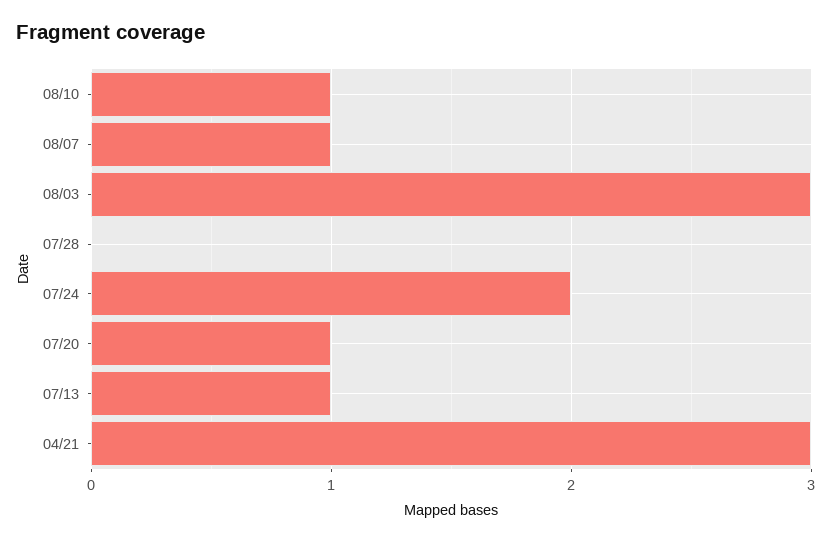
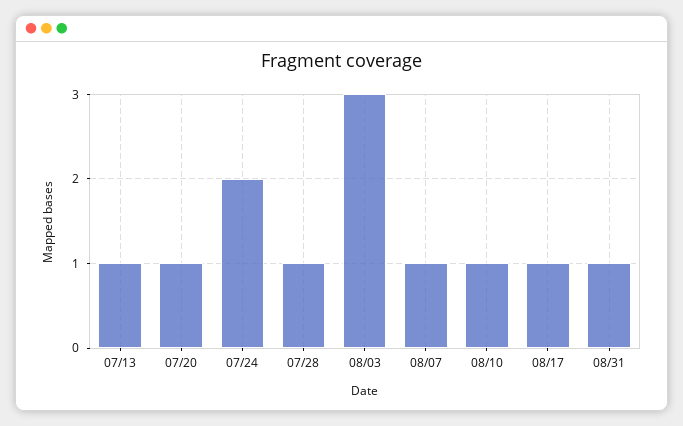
07/28: 0 -> 1
04/21: 3 -> none
08/17: none -> 1
08/31: none -> 1

